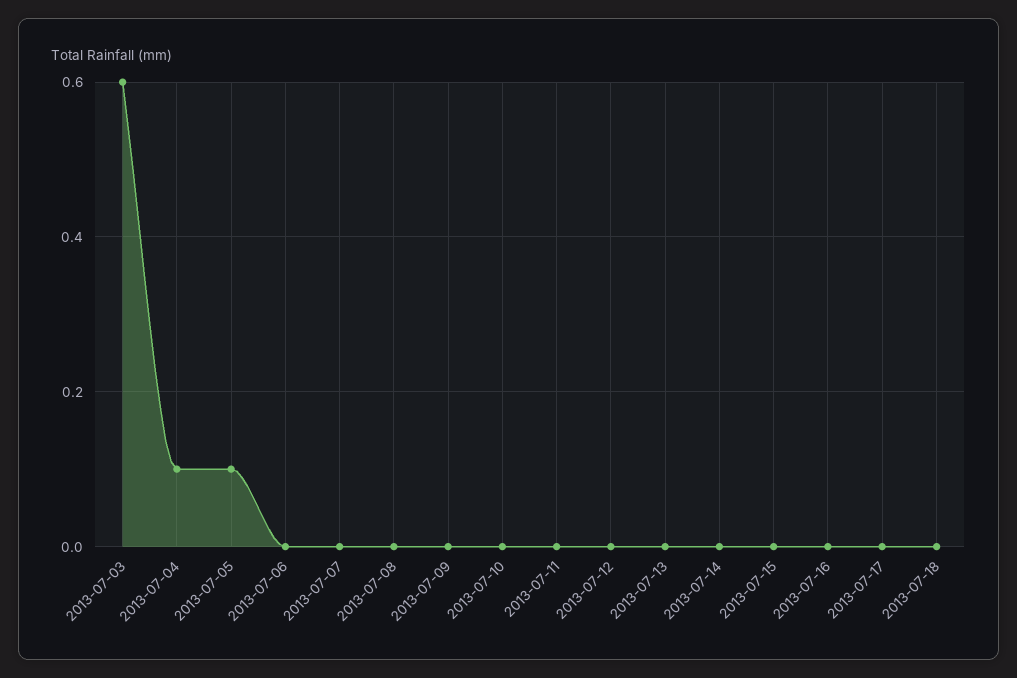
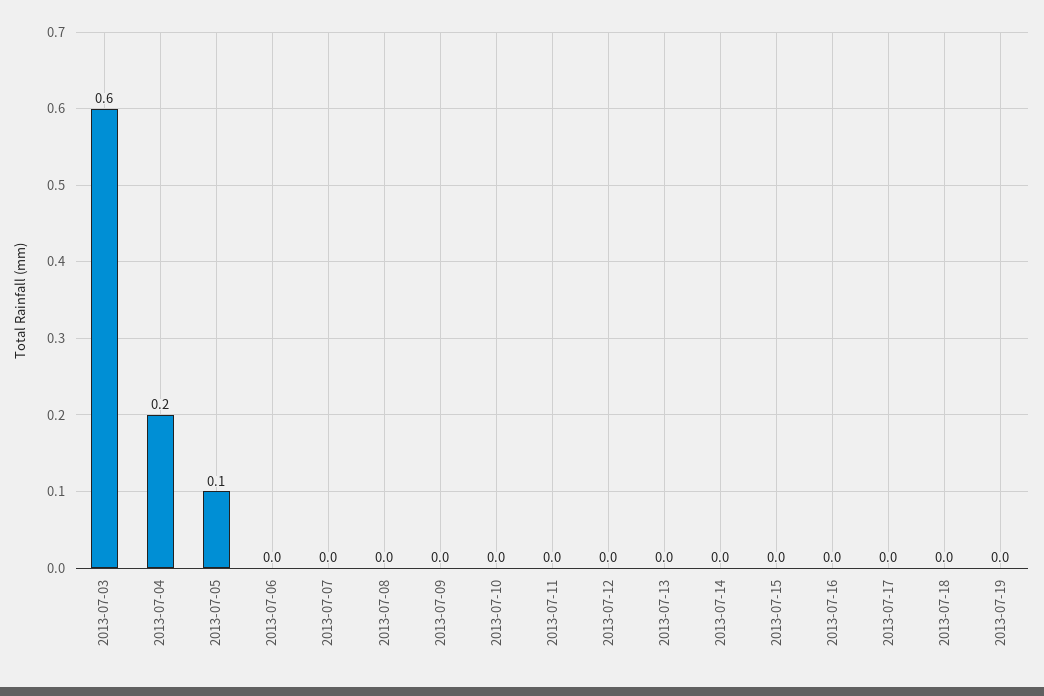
2013-07-04: 0.1 -> 0.2
2013-07-19: none -> 0

